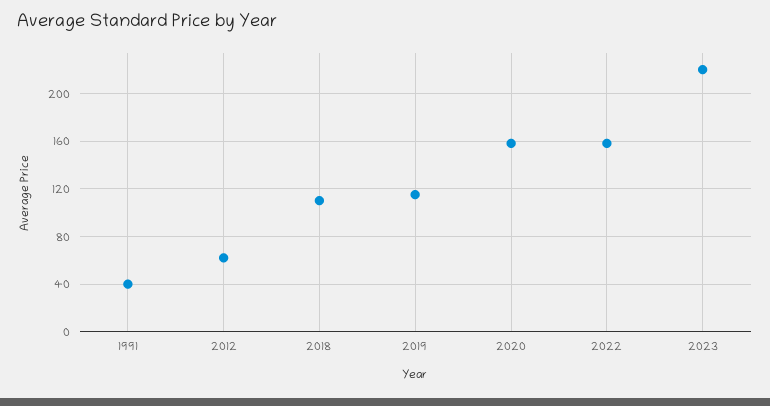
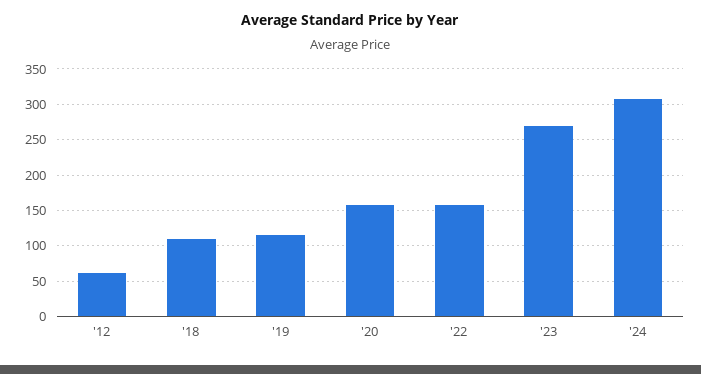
1991: 40 -> none
2023: 220 -> 270
'24: none -> 310

